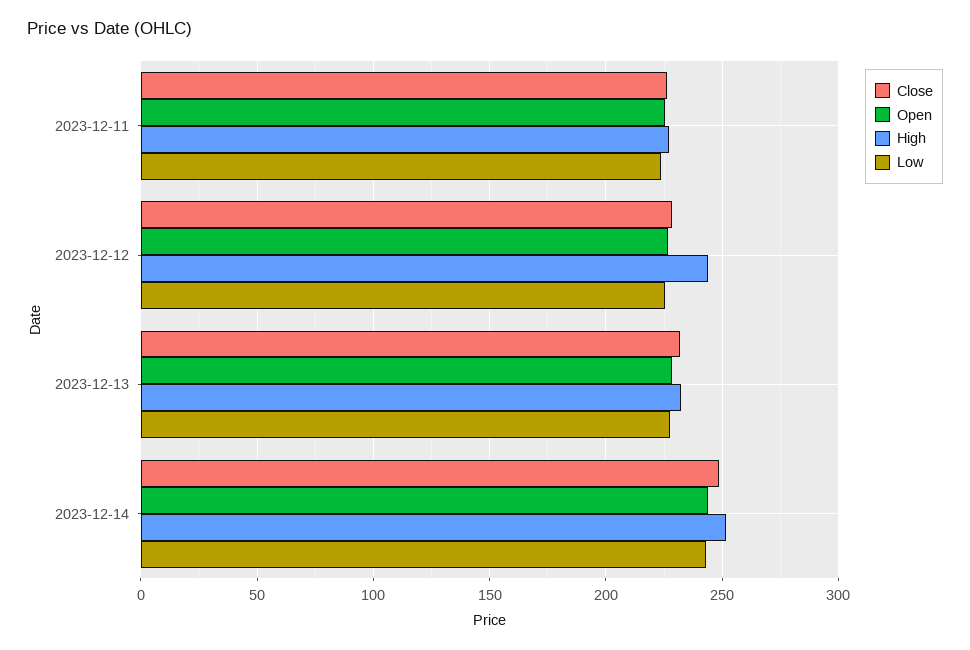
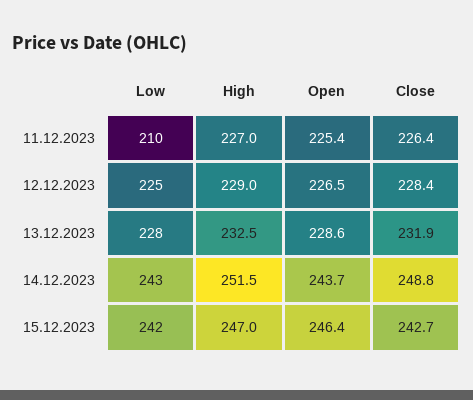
Low, 2023-12-11: 225 -> 210
High, 2023-12-12: 245 -> 229
Low, 15.12.2023: none -> 242
High, 15.12.2023: none -> 247
Open, 15.12.2023: none -> 246.4
Close, 15.12.2023: none -> 242.7

